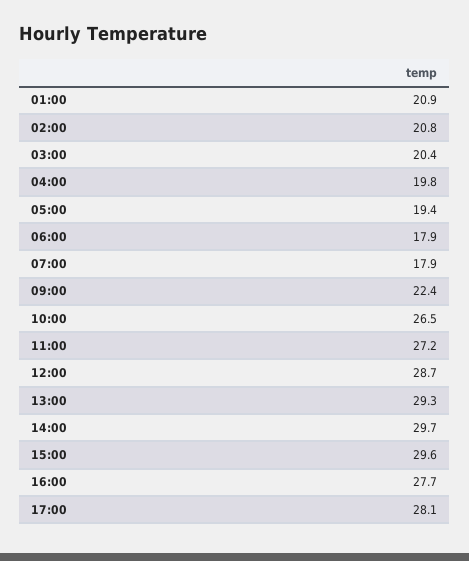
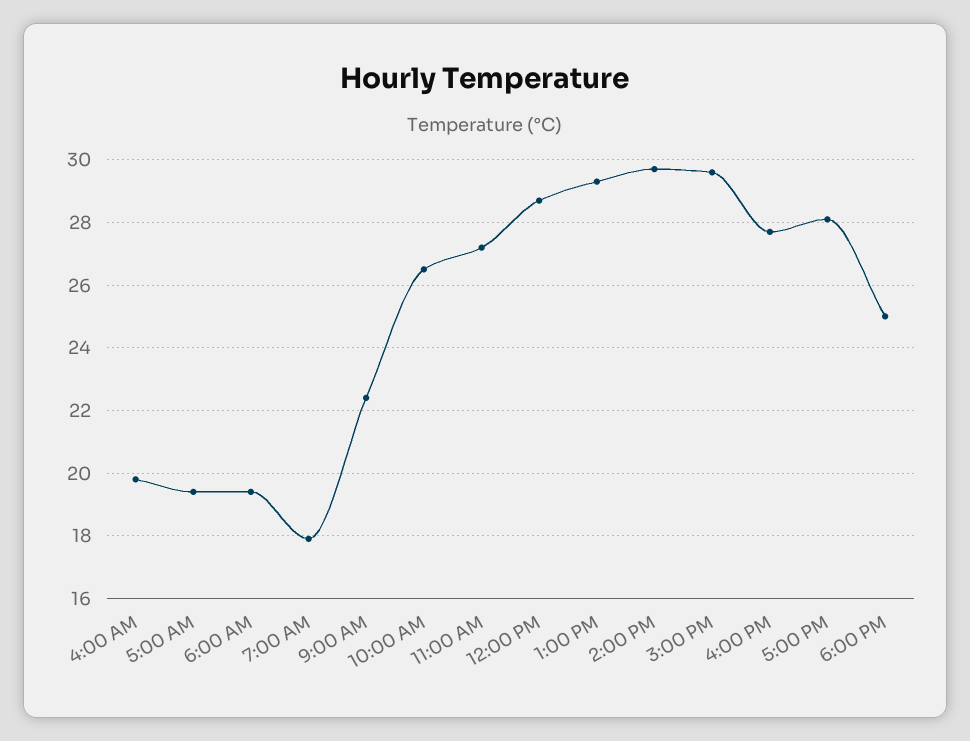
01:00: 20.9 -> none
02:00: 20.8 -> none
03:00: 20.4 -> none
06:00: 17.9 -> 19.5
6:00 PM: none -> 25

